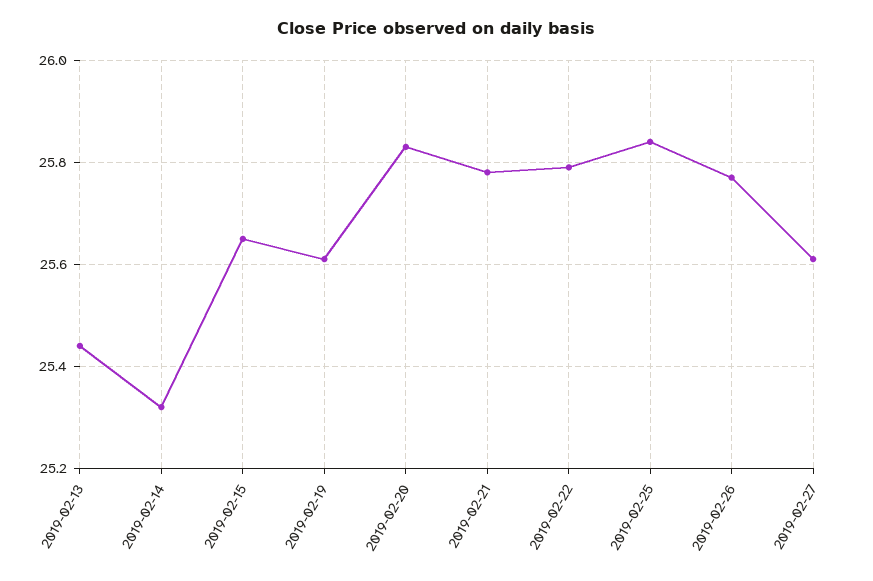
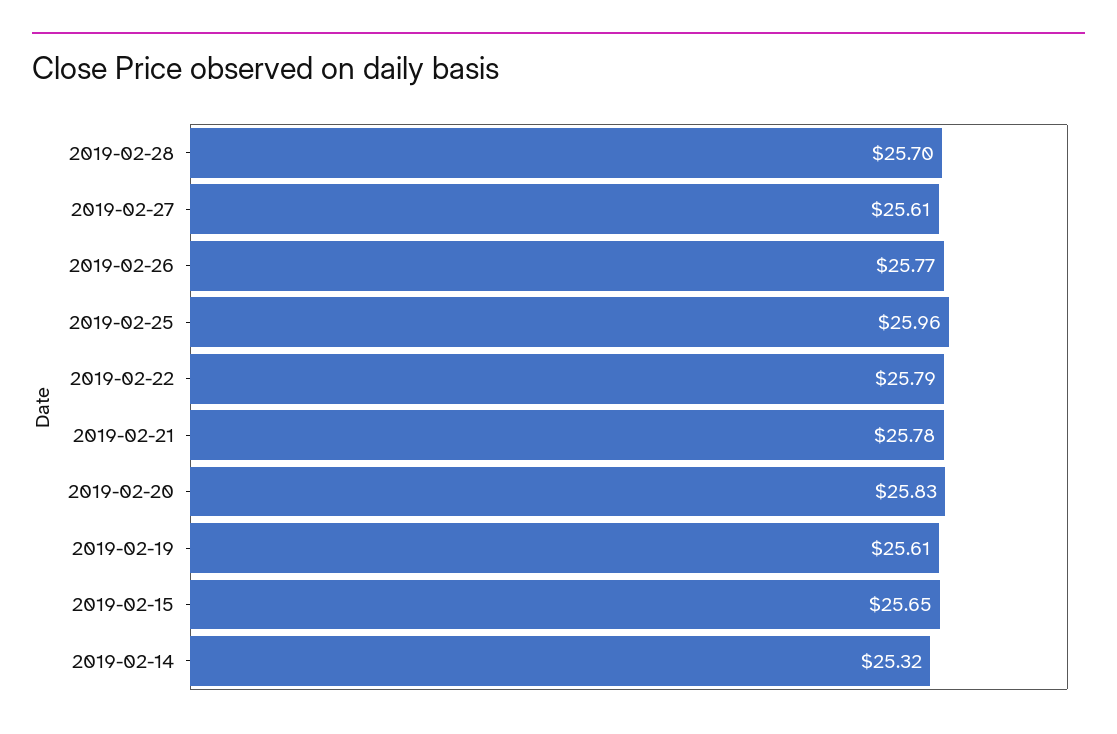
2019-02-13: 25.45 -> none
2019-02-25: 25.85 -> 25.96
2019-02-28: none -> 25.7

